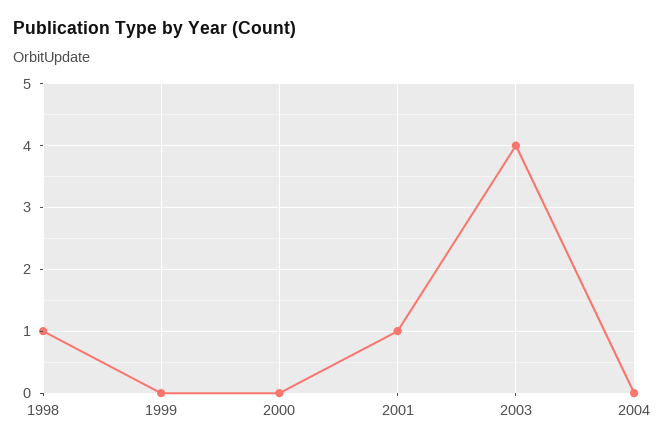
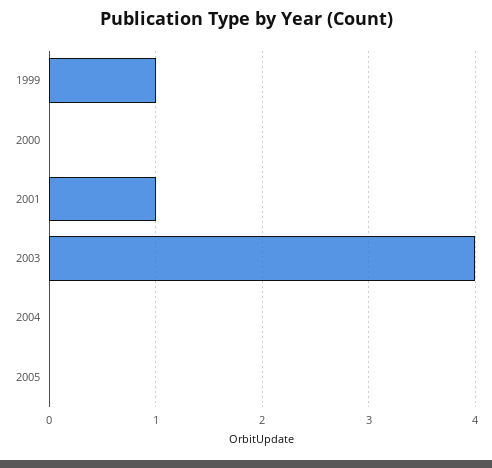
1998: 1 -> none
1999: 0 -> 1
2005: none -> 0

